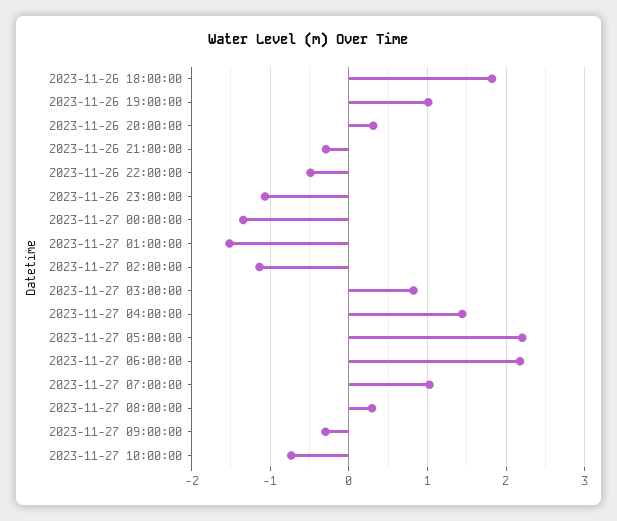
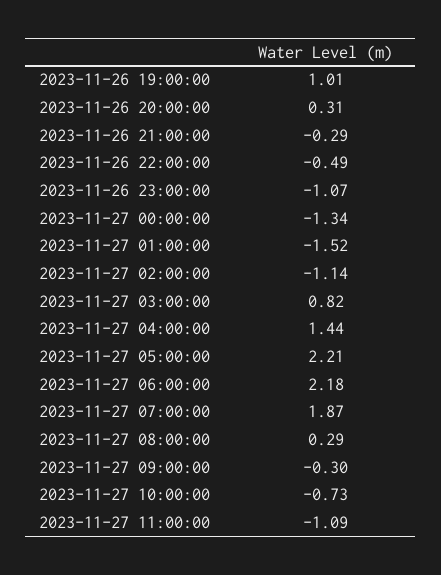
2023-11-26 18:00:00: 1.8 -> none
2023-11-27 07:00:00: 1 -> 1.87
2023-11-27 11:00:00: none -> -1.09

